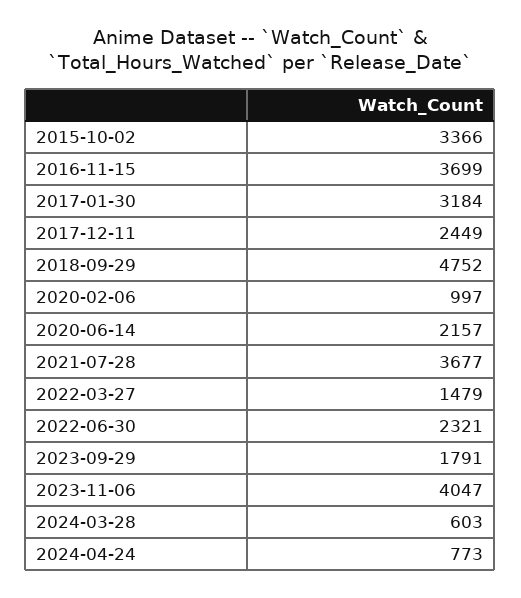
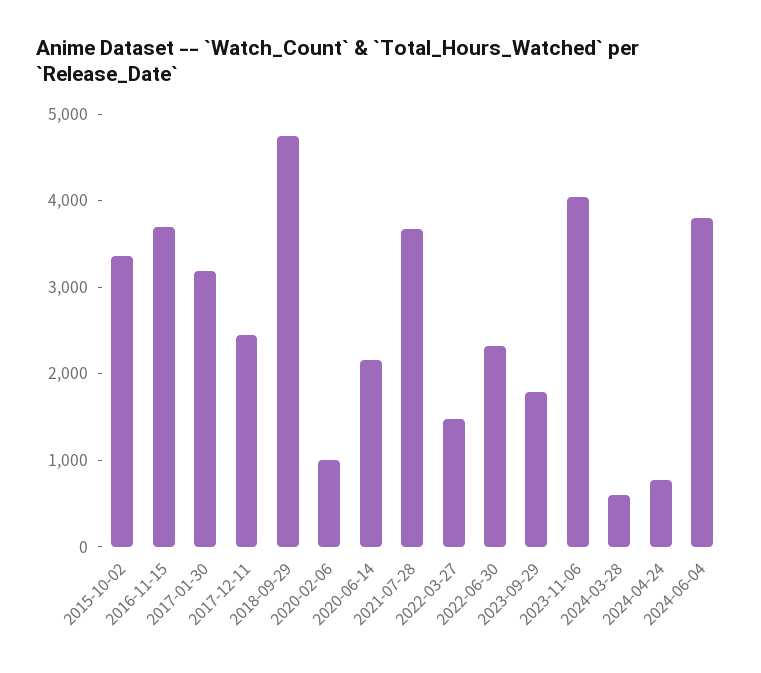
2024-06-04: none -> 3800

